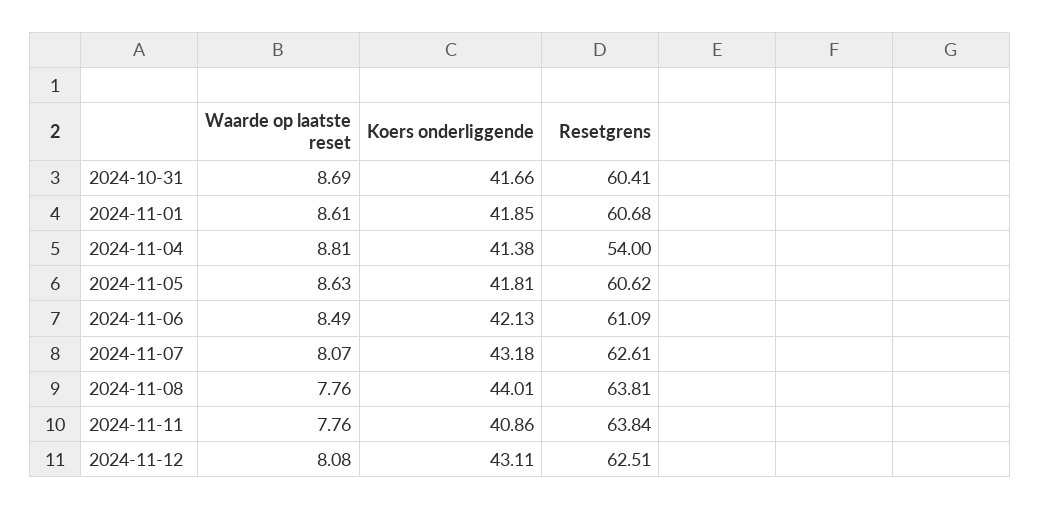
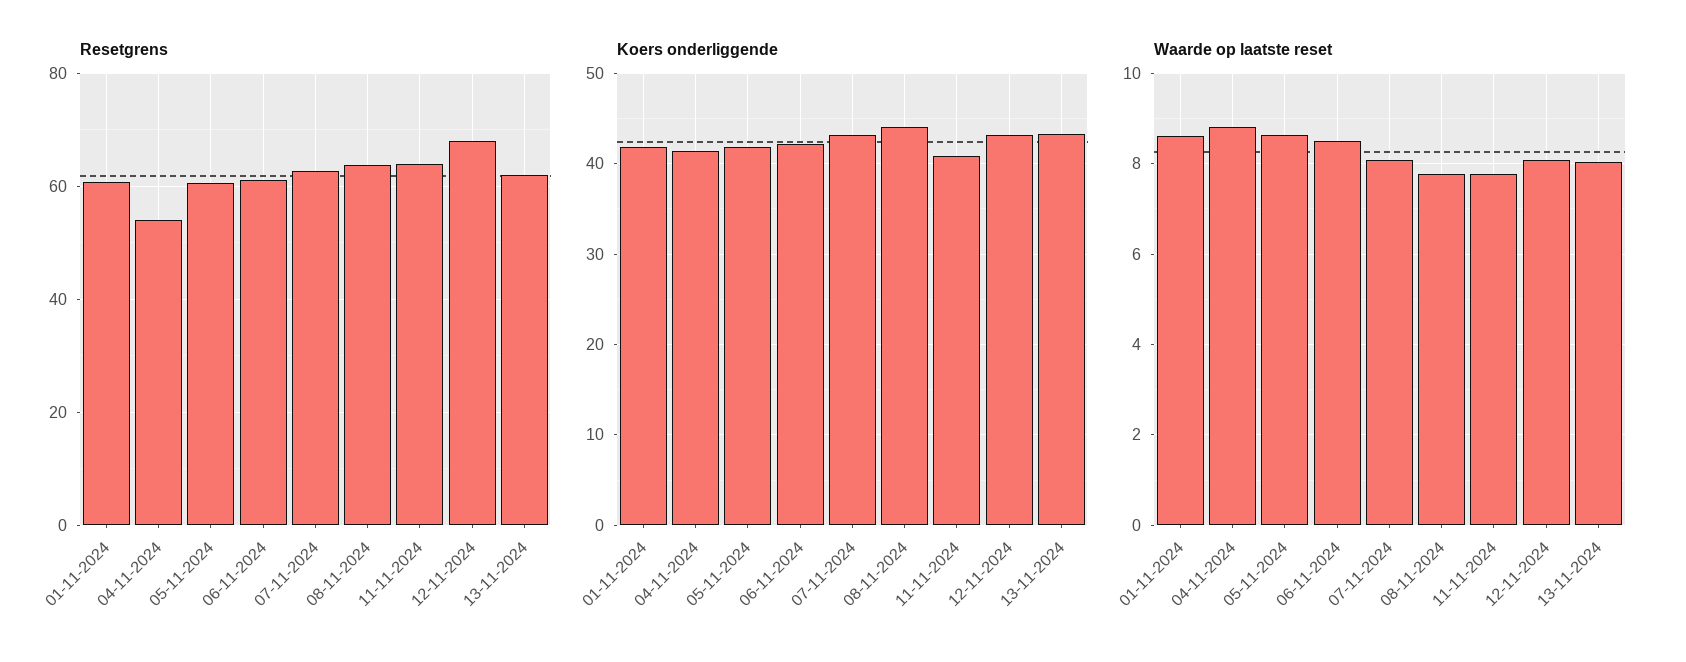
Waarde op laatste reset, 2024-10-31: 8.69 -> none
Koers onderliggende, 2024-10-31: 41.66 -> none
Resetgrens, 2024-10-31: 60.41 -> none
Resetgrens, 2024-11-12: 62.51 -> 68
Resetgrens, 13-11-2024: none -> 62
Koers onderliggende, 13-11-2024: none -> 43
Waarde op laatste reset, 13-11-2024: none -> 8

